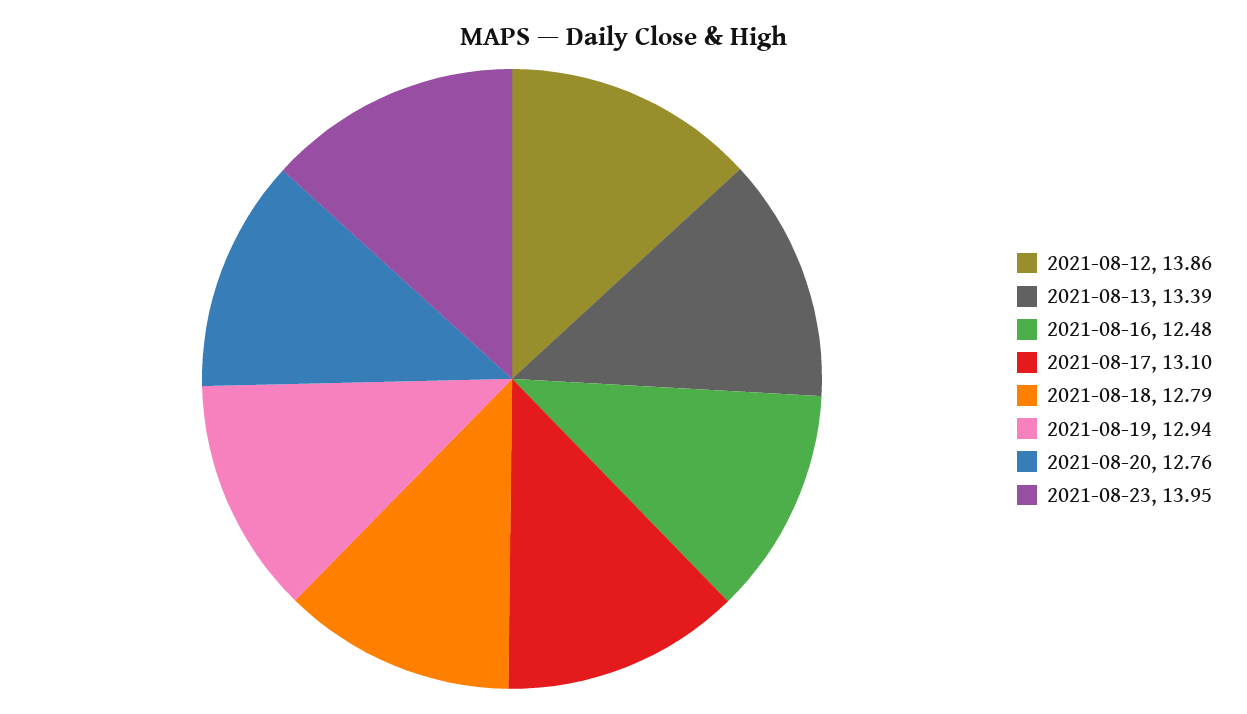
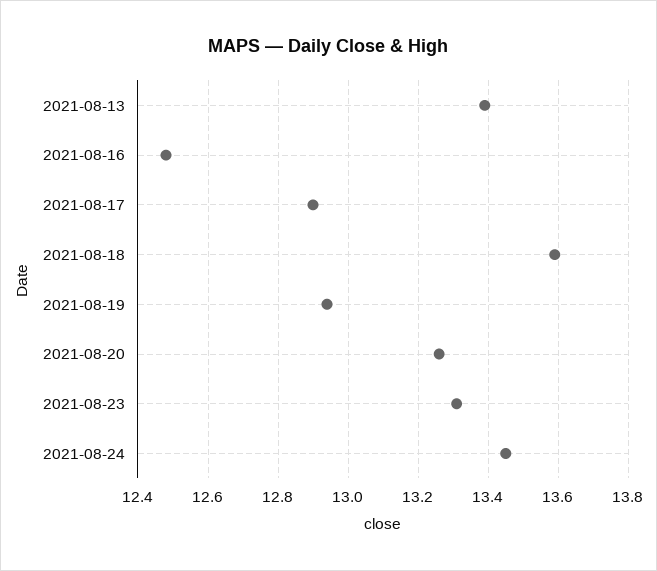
2021-08-12: 13.86 -> none
2021-08-17: 13.1 -> 12.9
2021-08-18: 12.79 -> 13.6
2021-08-20: 12.76 -> 13.25
2021-08-23: 13.95 -> 13.3
2021-08-24: none -> 13.45

